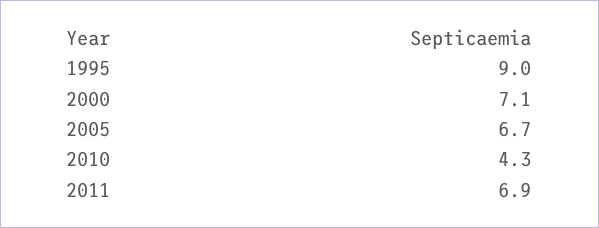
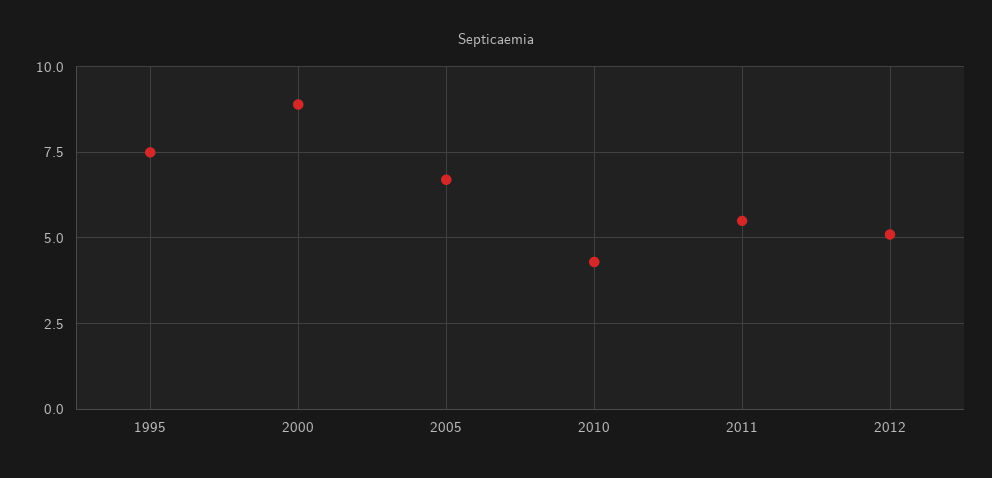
1995: 9 -> 7.5
2000: 7.1 -> 9
2011: 6.9 -> 5.5
2012: none -> 5

